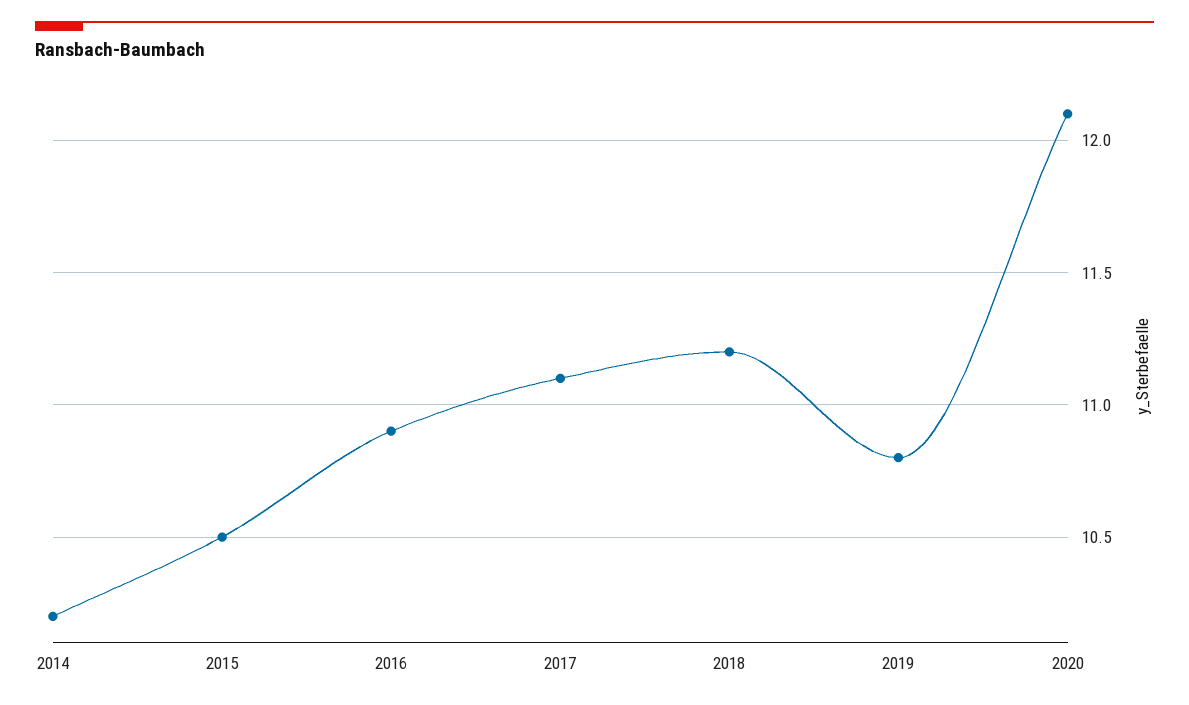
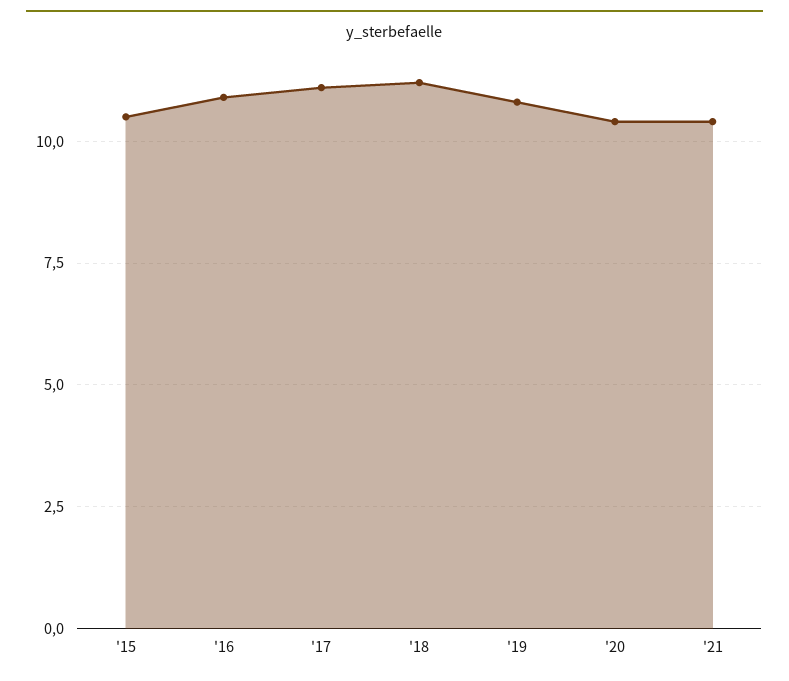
2014: 10.2 -> none
2020: 12.1 -> 10.5
'21: none -> 10.5

